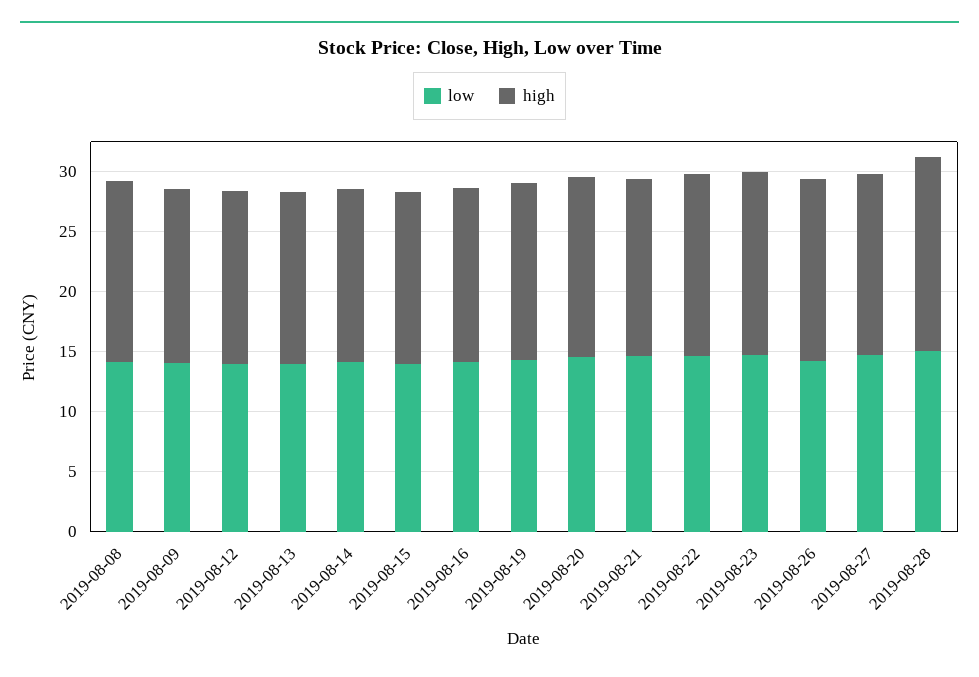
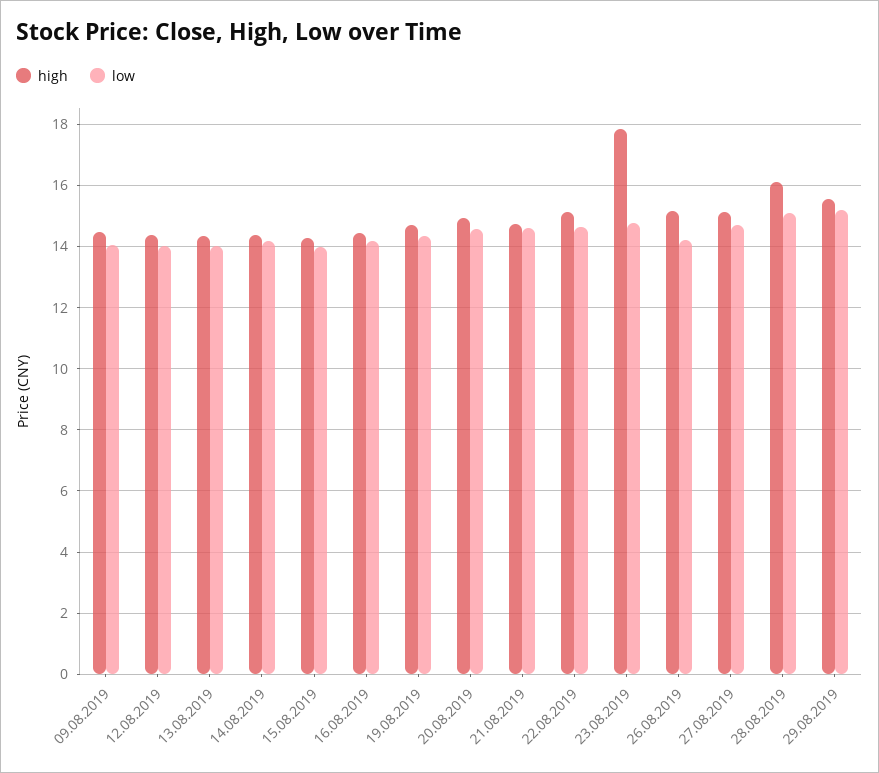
low, 2019-08-08: 14 -> none
high, 2019-08-08: 15 -> none
high, 2019-08-23: 15 -> 17.8
high, 29.08.2019: none -> 15.6
low, 29.08.2019: none -> 15.2

